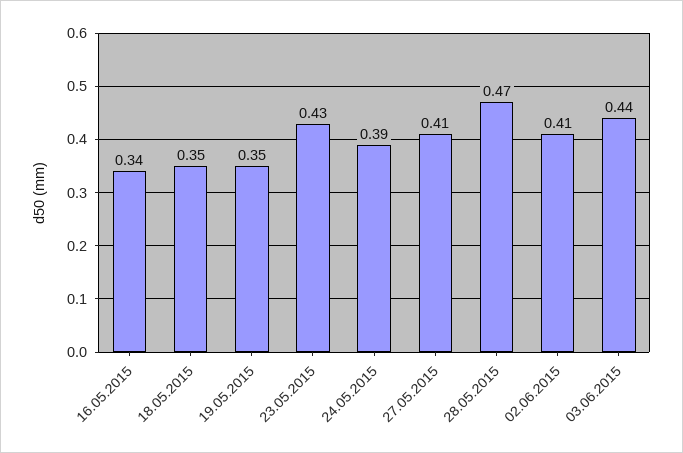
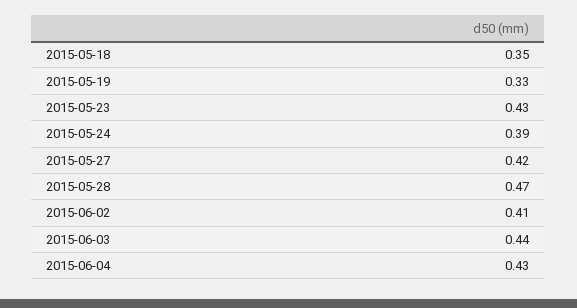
16.05.2015: 0.34 -> none
19.05.2015: 0.35 -> 0.33
27.05.2015: 0.41 -> 0.42
2015-06-04: none -> 0.43

